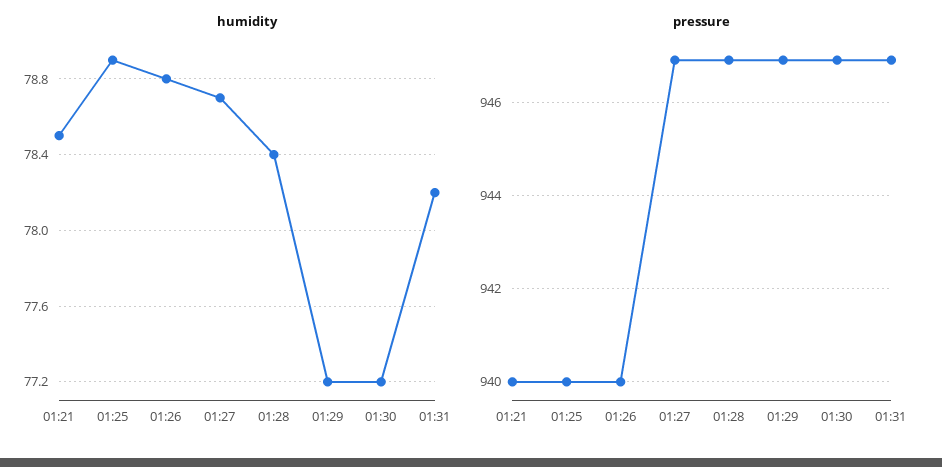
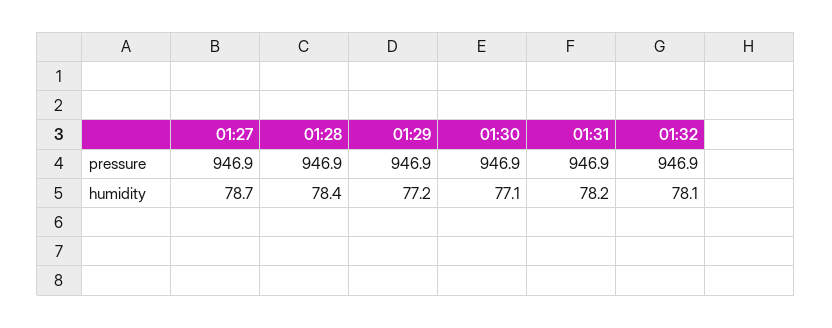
humidity, 01:21: 78.5 -> none
humidity, 01:25: 78.9 -> none
humidity, 01:26: 78.8 -> none
humidity, 01:30: 77.2 -> 77.1
pressure, 01:21: 940 -> none
pressure, 01:25: 940 -> none
pressure, 01:26: 940 -> none
pressure, 01:32: none -> 946.9
humidity, 01:32: none -> 78.1

